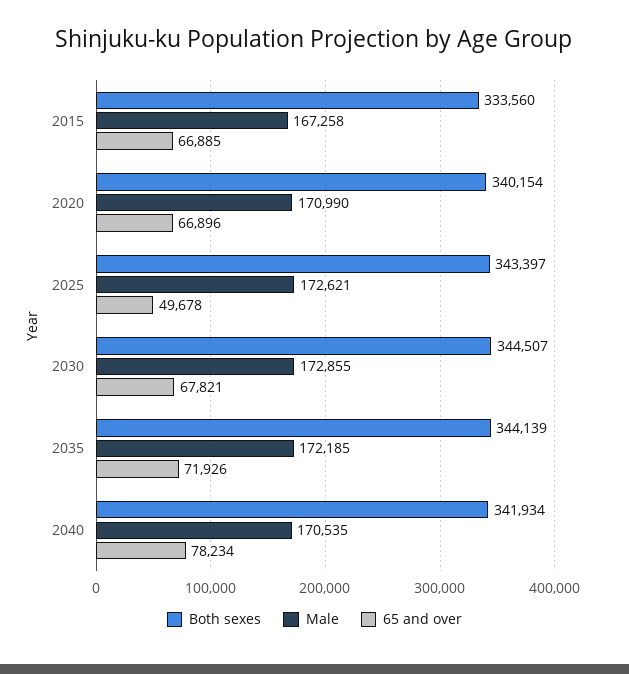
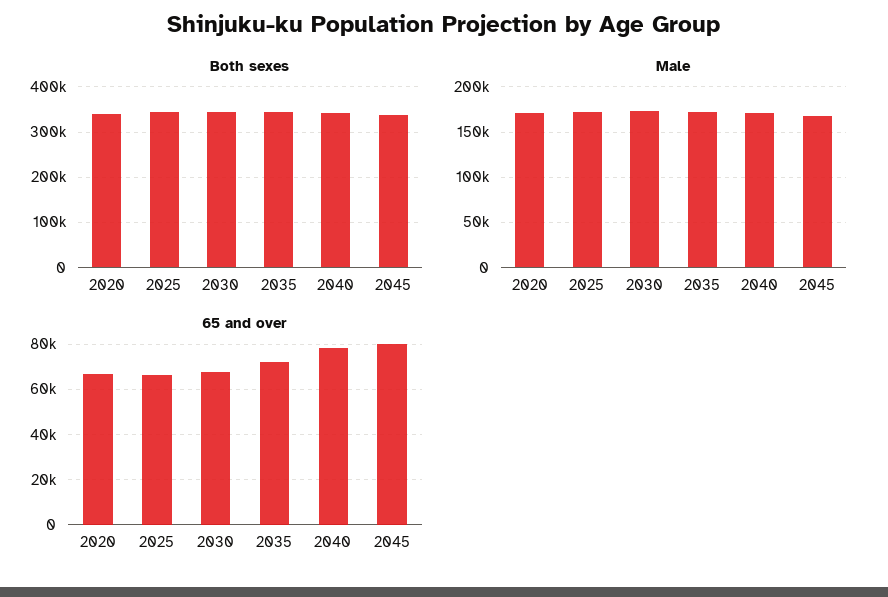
Both sexes, 2015: 333560 -> none
Male, 2015: 167258 -> none
65 and over, 2015: 66885 -> none
65 and over, 2025: 49678 -> 65000
Both sexes, 2045: none -> 340000
Male, 2045: none -> 170000
65 and over, 2045: none -> 80000

